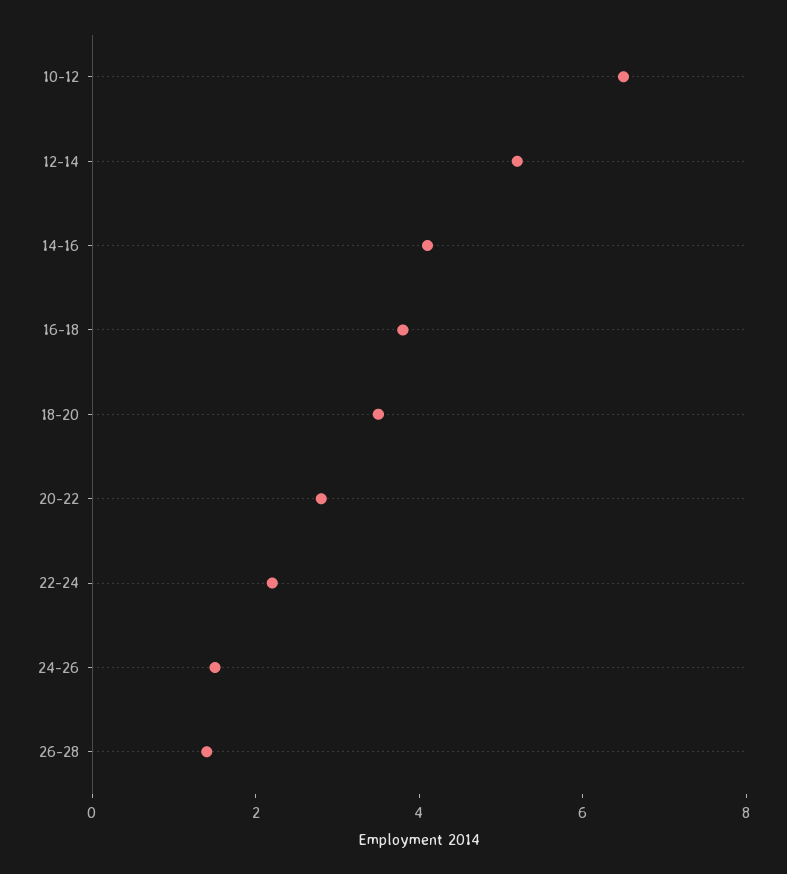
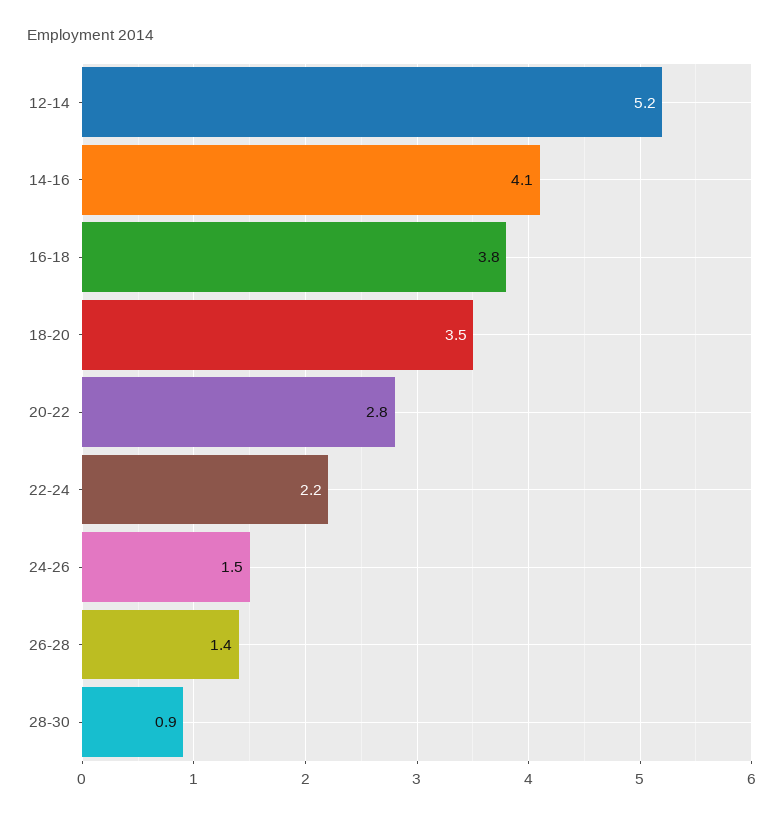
10-12: 6.5 -> none
28-30: none -> 0.9

